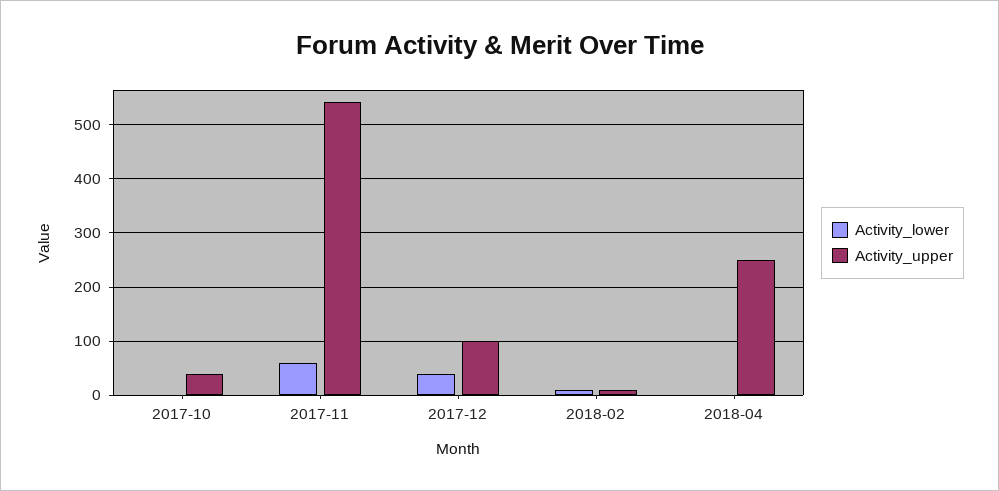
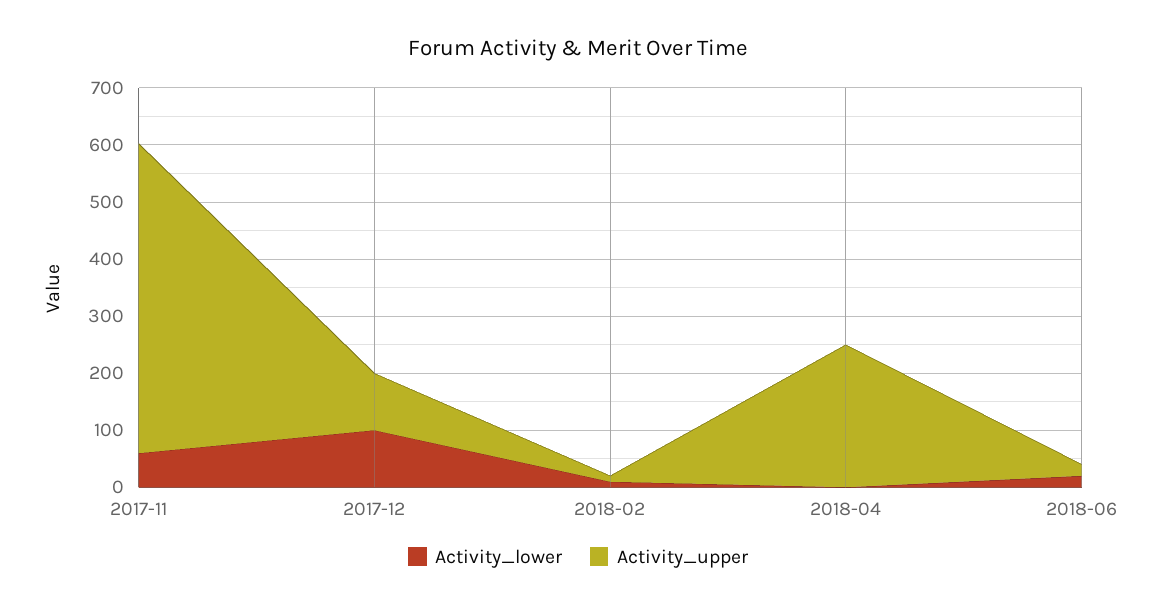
Activity_lower, 2017-10: 0 -> none
Activity_upper, 2017-10: 40 -> none
Activity_lower, 2017-12: 40 -> 100
Activity_lower, 2018-06: none -> 20
Activity_upper, 2018-06: none -> 20

